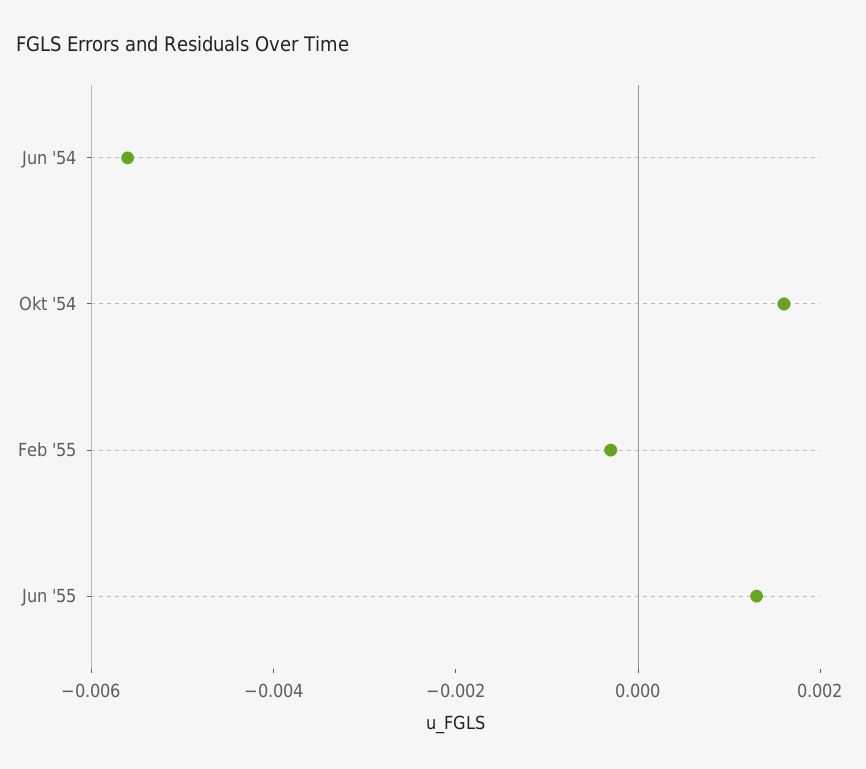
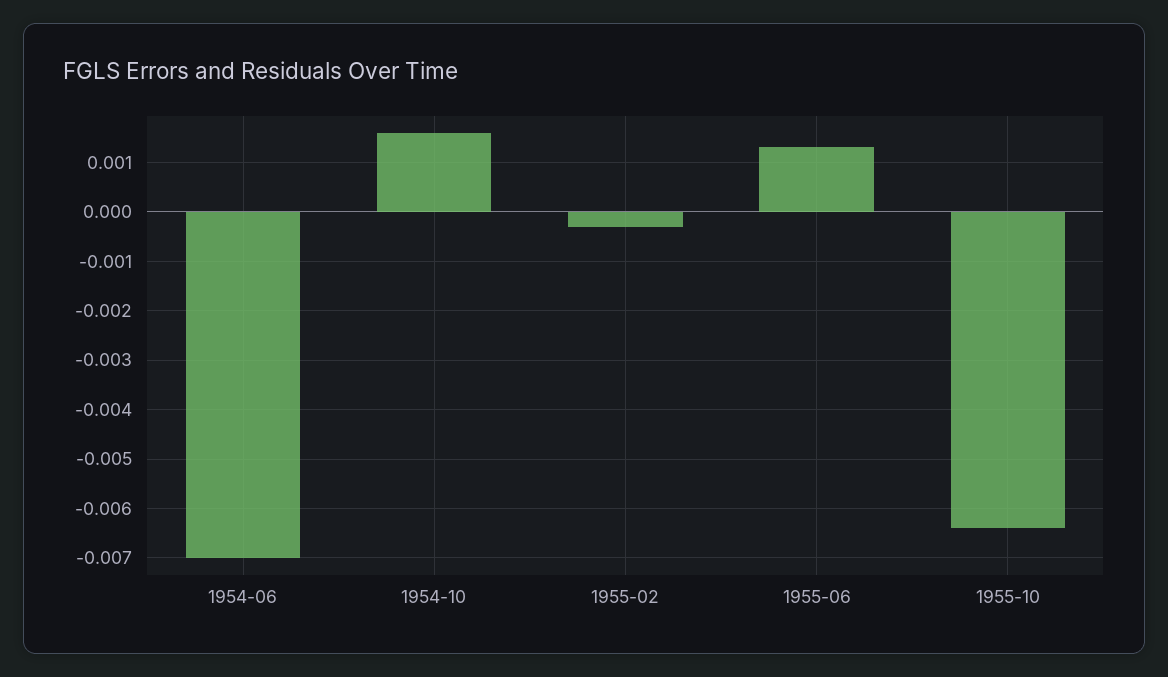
Jun '54: -0.0055 -> -0.007
1955-10: none -> -0.0065

